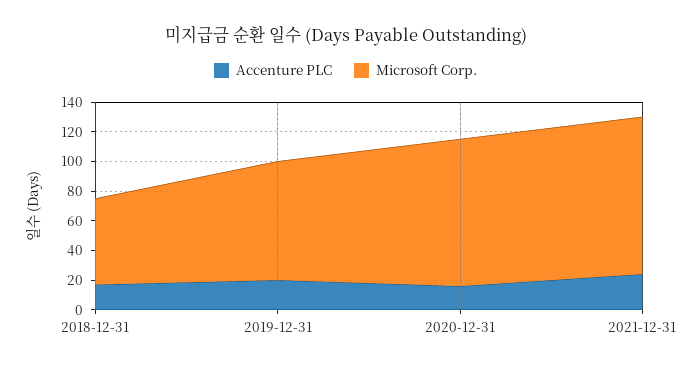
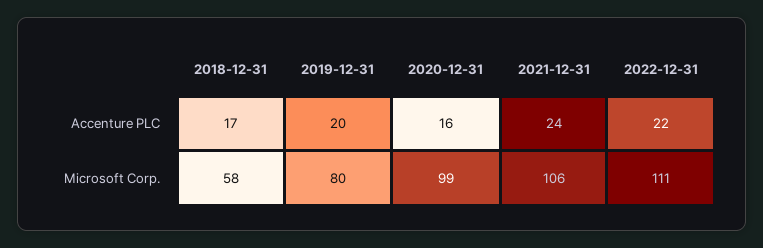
Accenture PLC, 2022-12-31: none -> 22
Microsoft Corp., 2022-12-31: none -> 111

